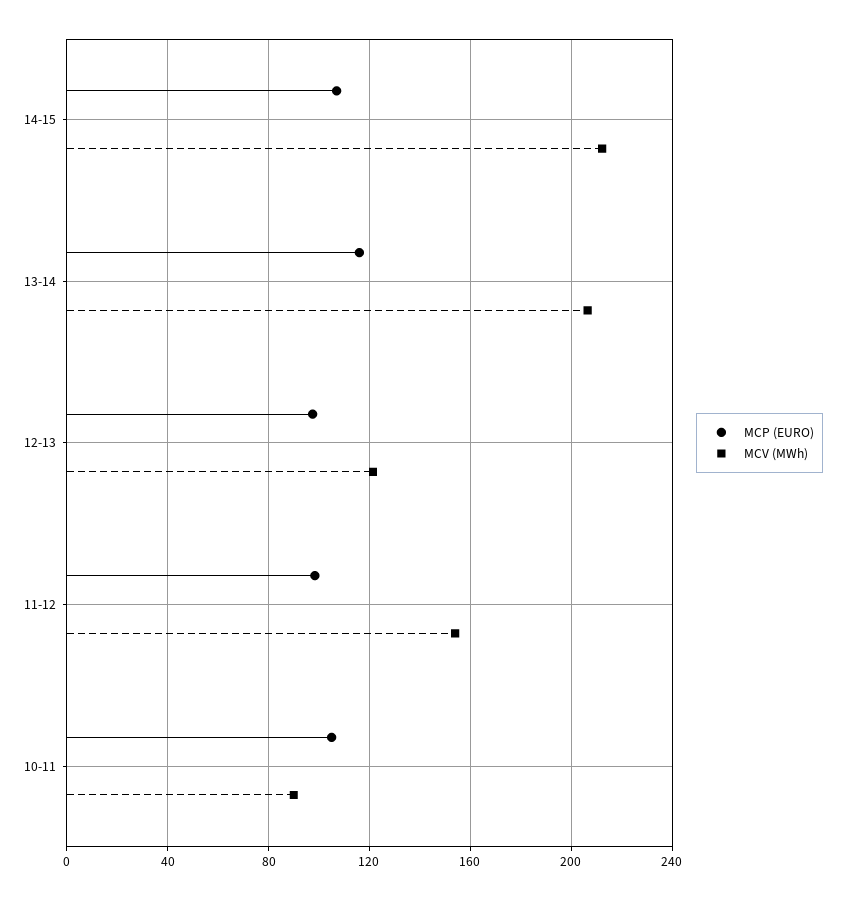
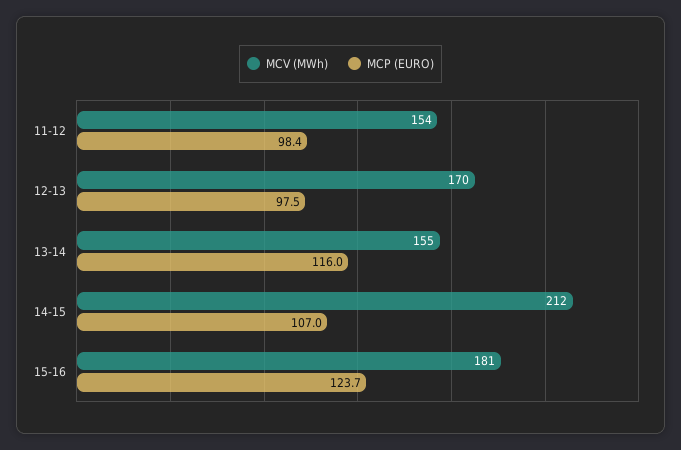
MCV (MWh), 13-14: 205 -> 155
MCV (MWh), 12-13: 120 -> 170
MCP (EURO), 10-11: 105 -> none
MCV (MWh), 10-11: 90 -> none
MCV (MWh), 15-16: none -> 181
MCP (EURO), 15-16: none -> 123.7

